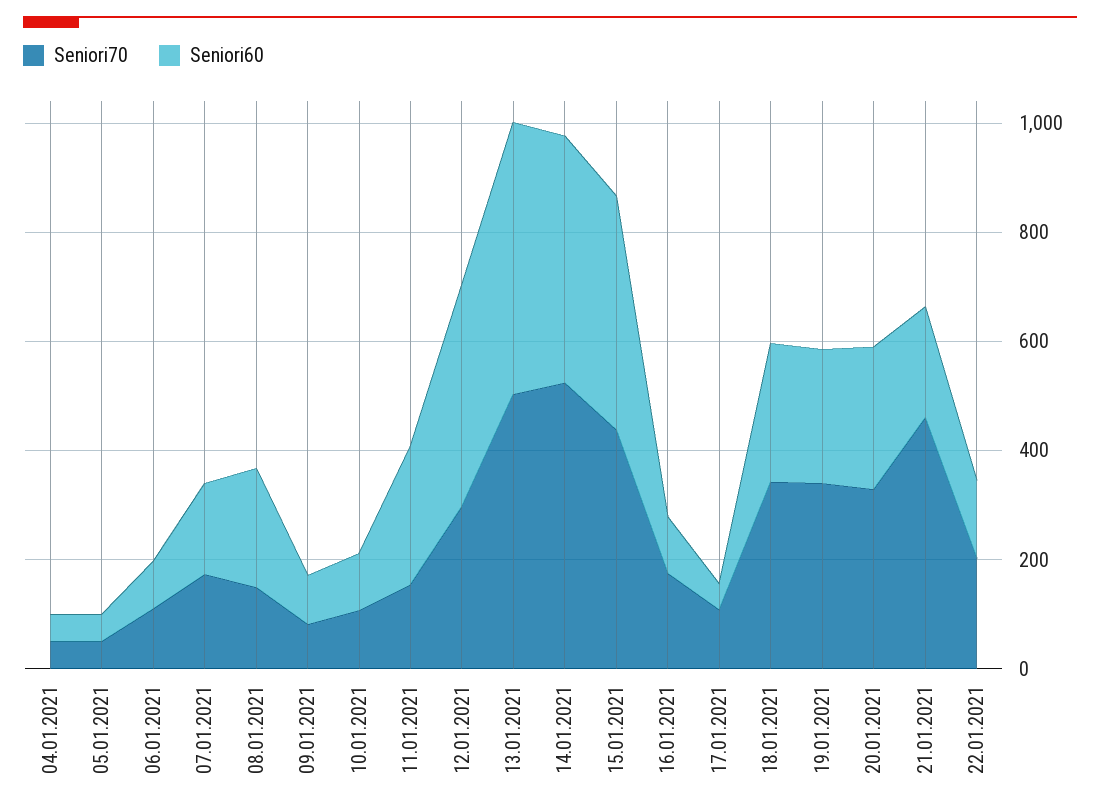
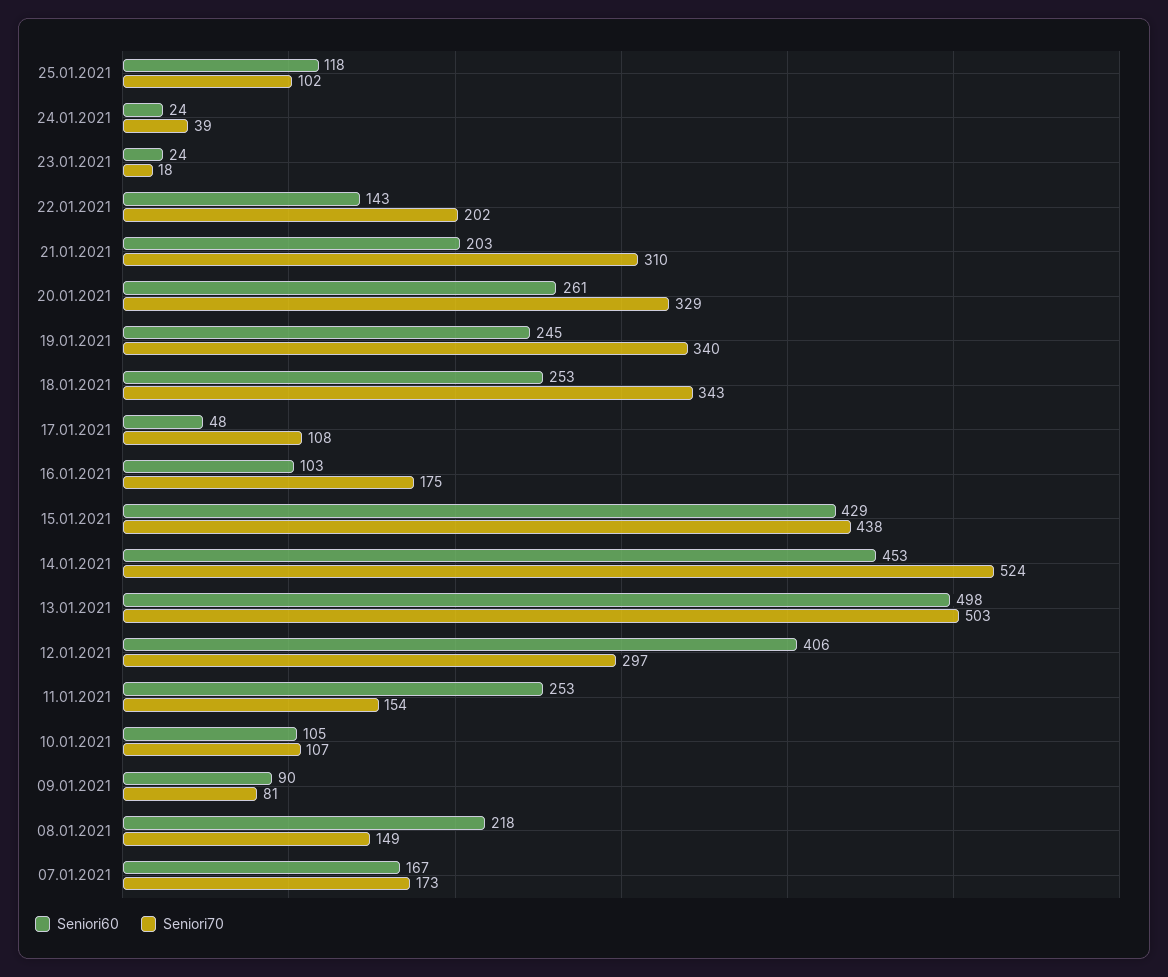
Seniori70, 04.01.2021: 50 -> none
Seniori60, 04.01.2021: 50 -> none
Seniori70, 05.01.2021: 50 -> none
Seniori60, 05.01.2021: 50 -> none
Seniori70, 06.01.2021: 100 -> none
Seniori60, 06.01.2021: 100 -> none
Seniori70, 21.01.2021: 450 -> 310
Seniori60, 25.01.2021: none -> 118
Seniori70, 25.01.2021: none -> 102
Seniori60, 24.01.2021: none -> 24
Seniori70, 24.01.2021: none -> 39
Seniori60, 23.01.2021: none -> 24
Seniori70, 23.01.2021: none -> 18

